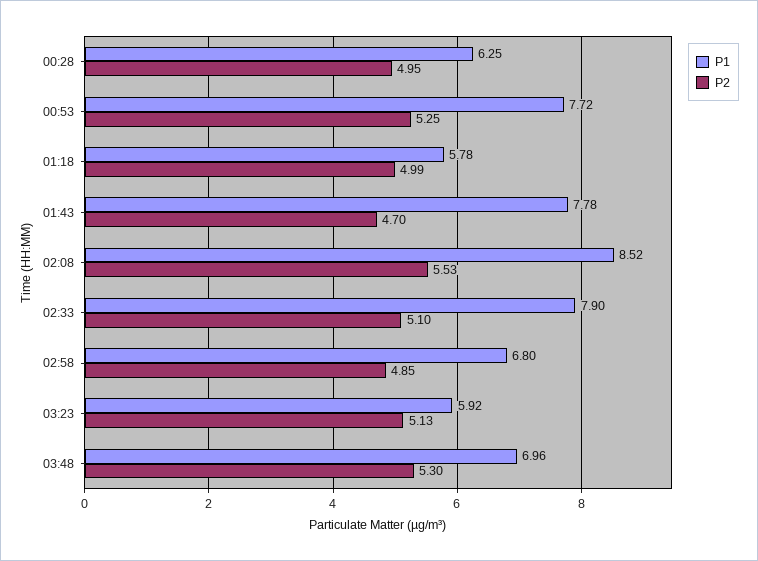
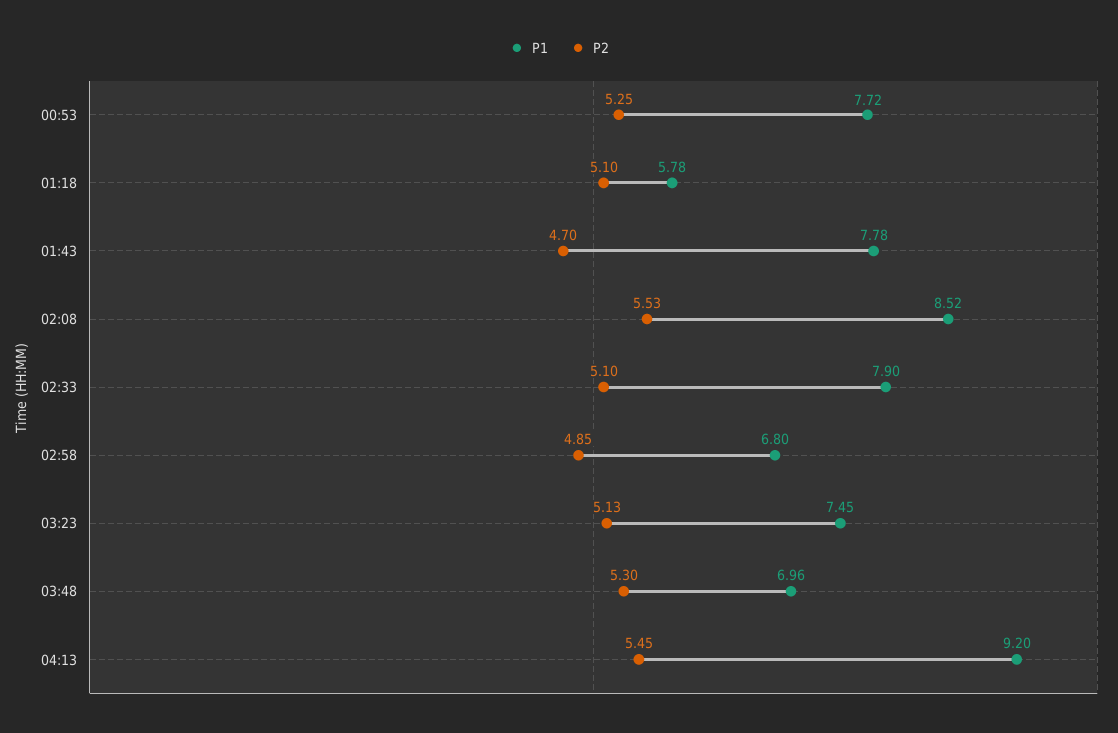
P1, 00:28: 6.25 -> none
P2, 00:28: 4.95 -> none
P2, 01:18: 4.99 -> 5.1
P1, 03:23: 5.92 -> 7.45
P1, 04:13: none -> 9.2
P2, 04:13: none -> 5.45

